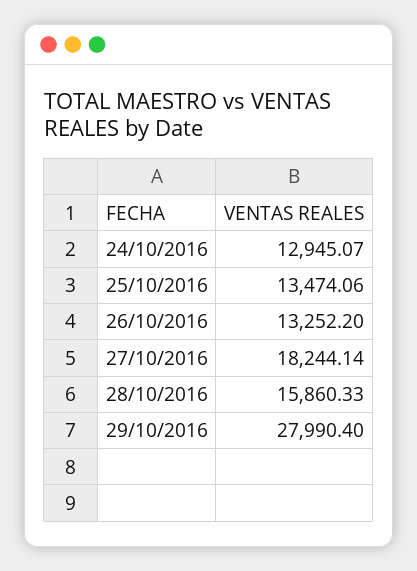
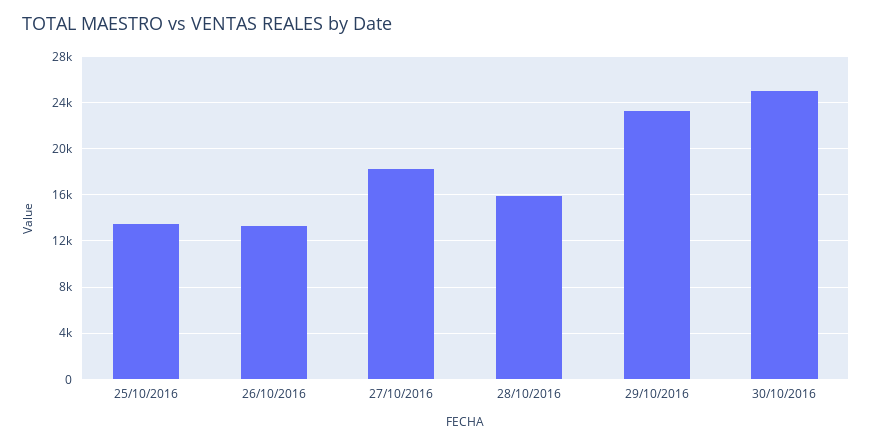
24/10/2016: 12945.07 -> none
29/10/2016: 27990.4 -> 23000
30/10/2016: none -> 25000

